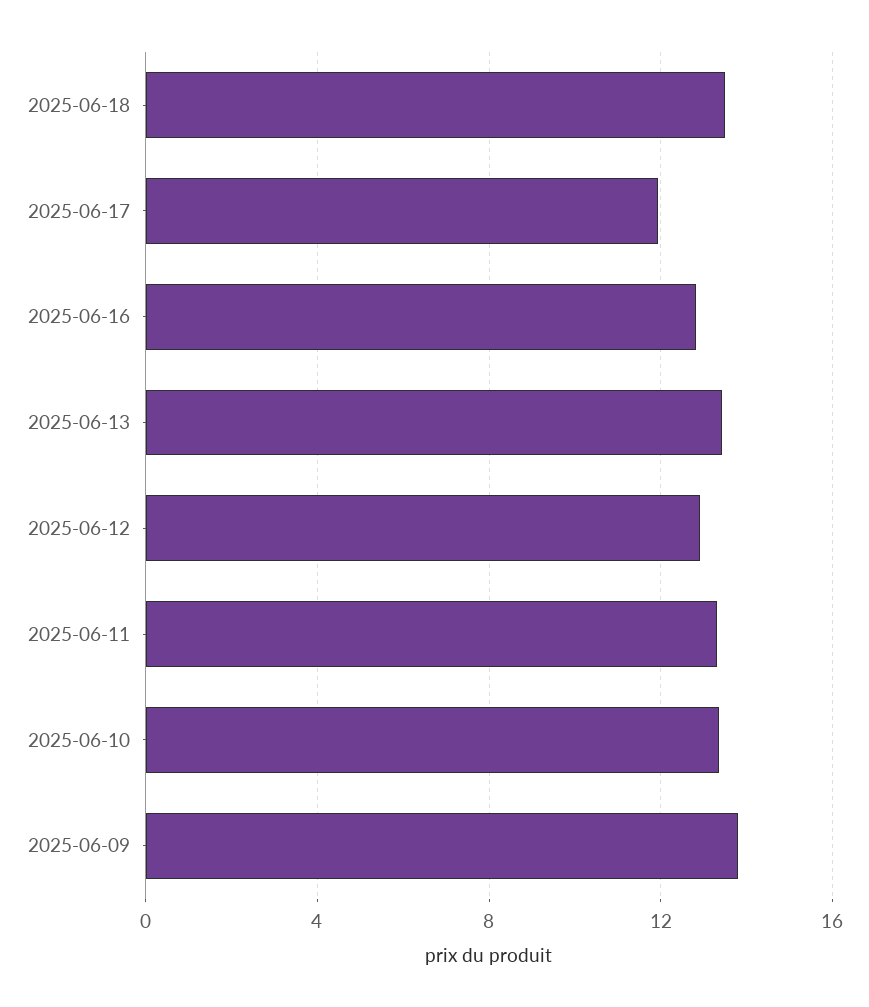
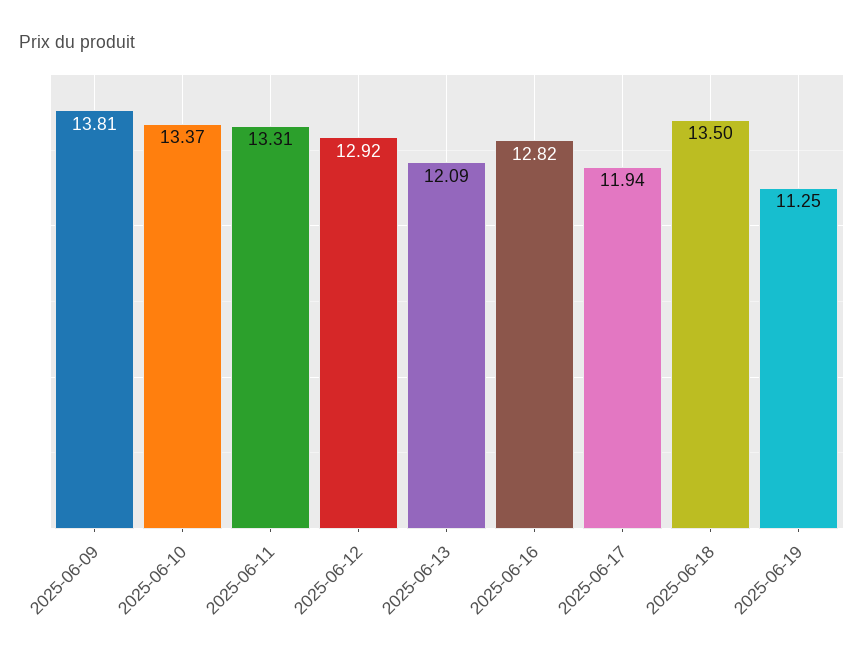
2025-06-13: 13.5 -> 12.09
2025-06-19: none -> 11.25

